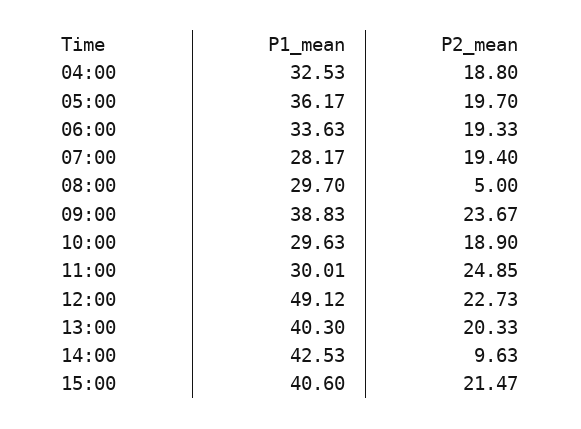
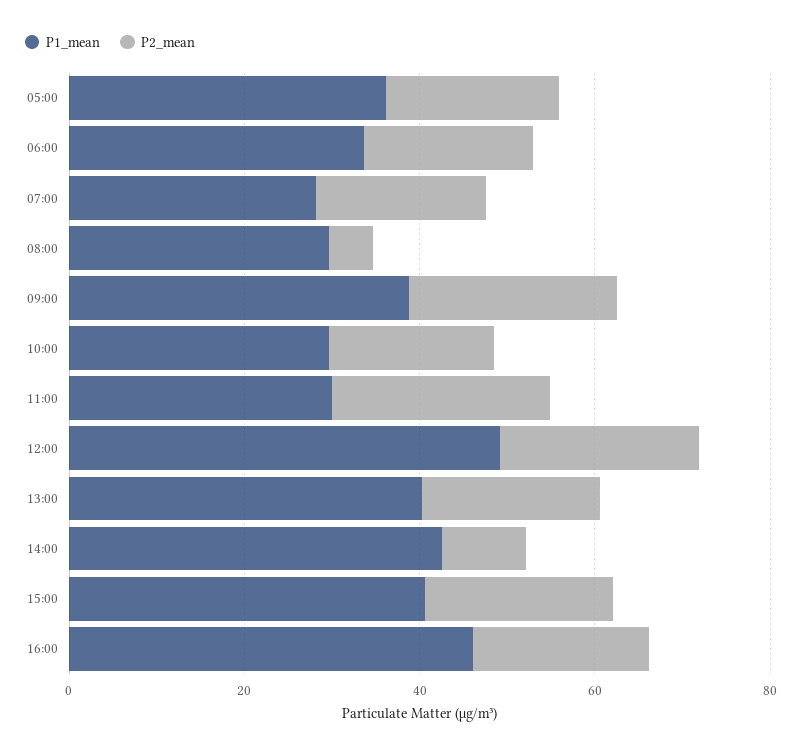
P1_mean, 04:00: 32.53 -> none
P2_mean, 04:00: 18.8 -> none
P1_mean, 16:00: none -> 45
P2_mean, 16:00: none -> 20

